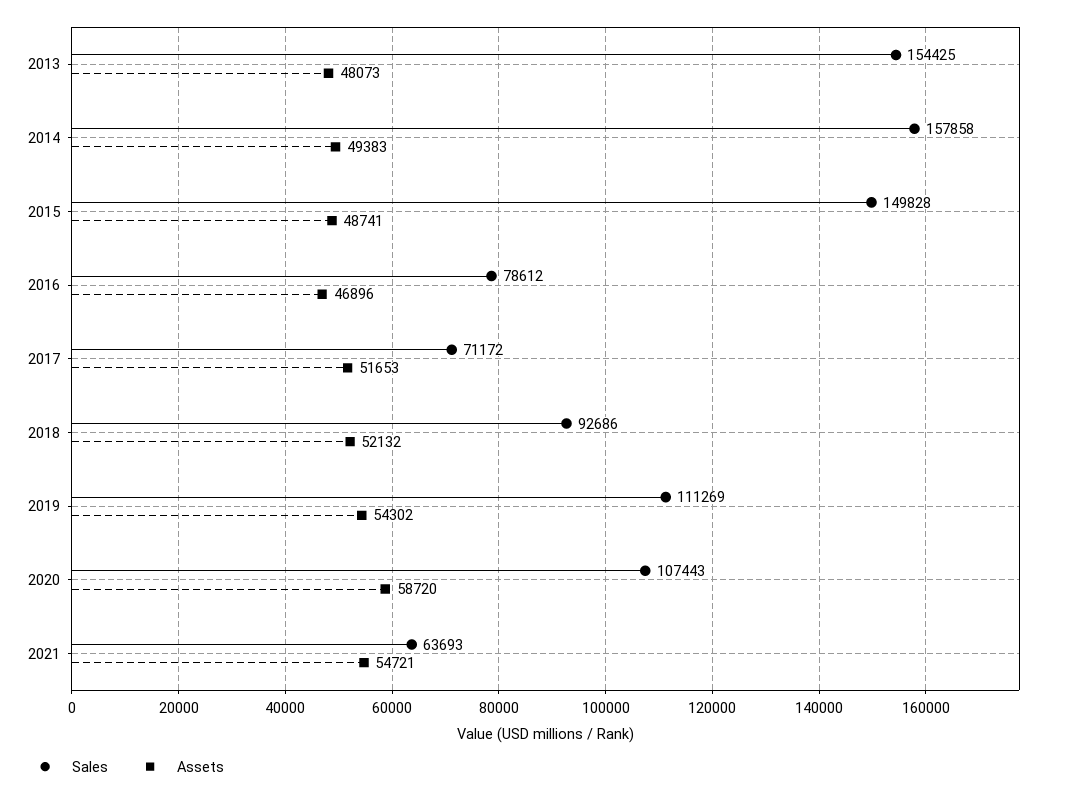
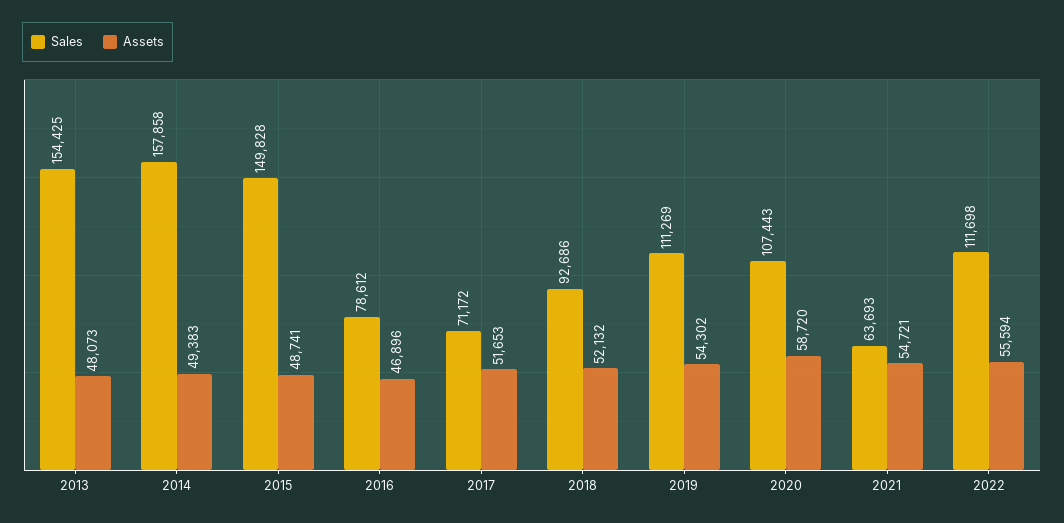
Sales, 2022: none -> 111698
Assets, 2022: none -> 55594

